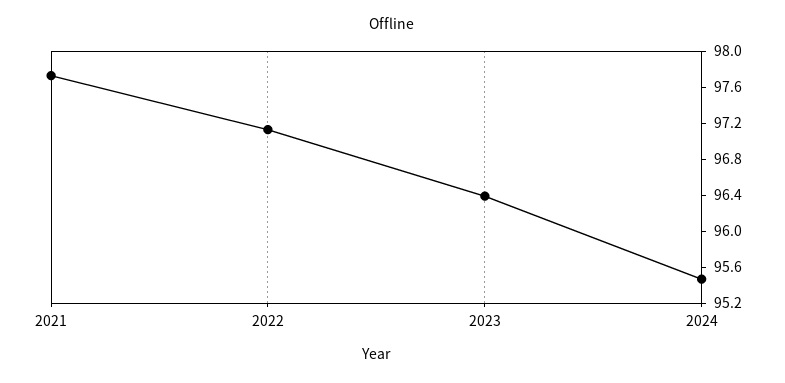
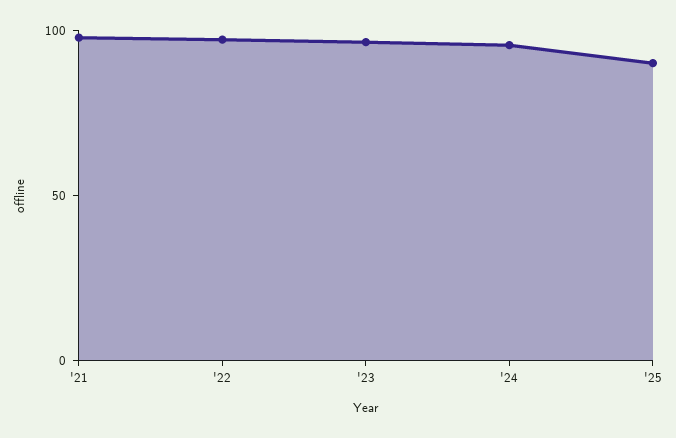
'25: none -> 90

